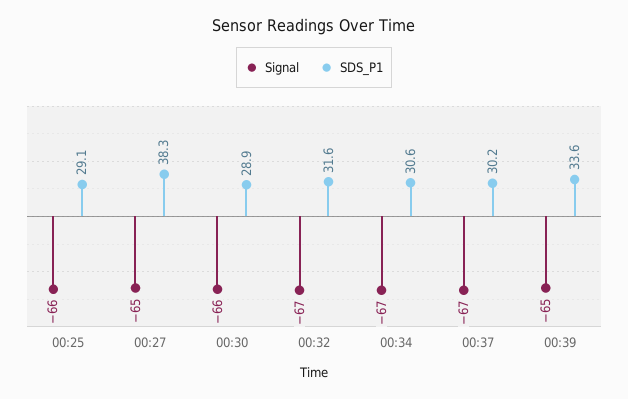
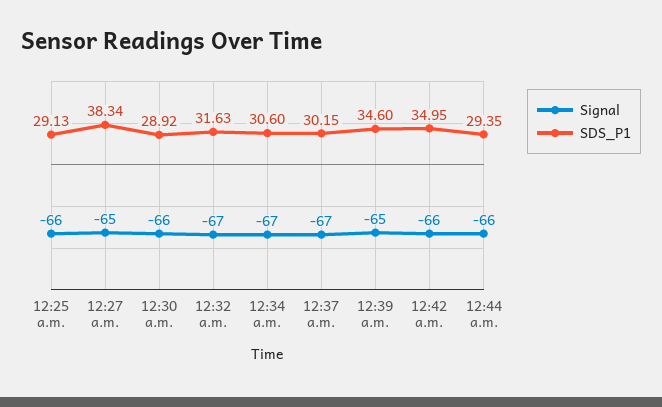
SDS_P1, 00:39: 33.6 -> 34.6
Signal, 12:42 a.m.: none -> -66
SDS_P1, 12:42 a.m.: none -> 34.95
Signal, 12:44 a.m.: none -> -66
SDS_P1, 12:44 a.m.: none -> 29.35

